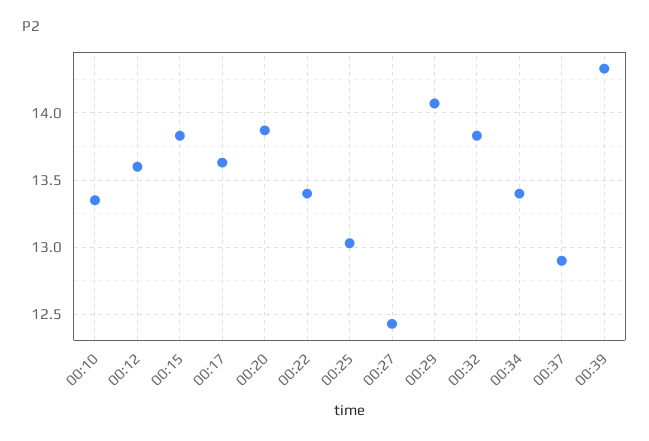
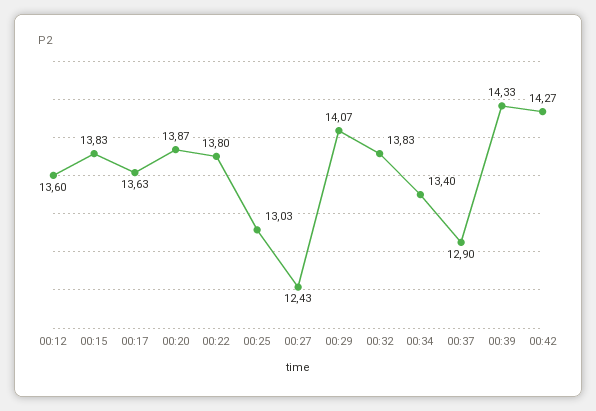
00:10: 13.35 -> none
00:22: 13.4 -> 13.8
00:42: none -> 14.27

